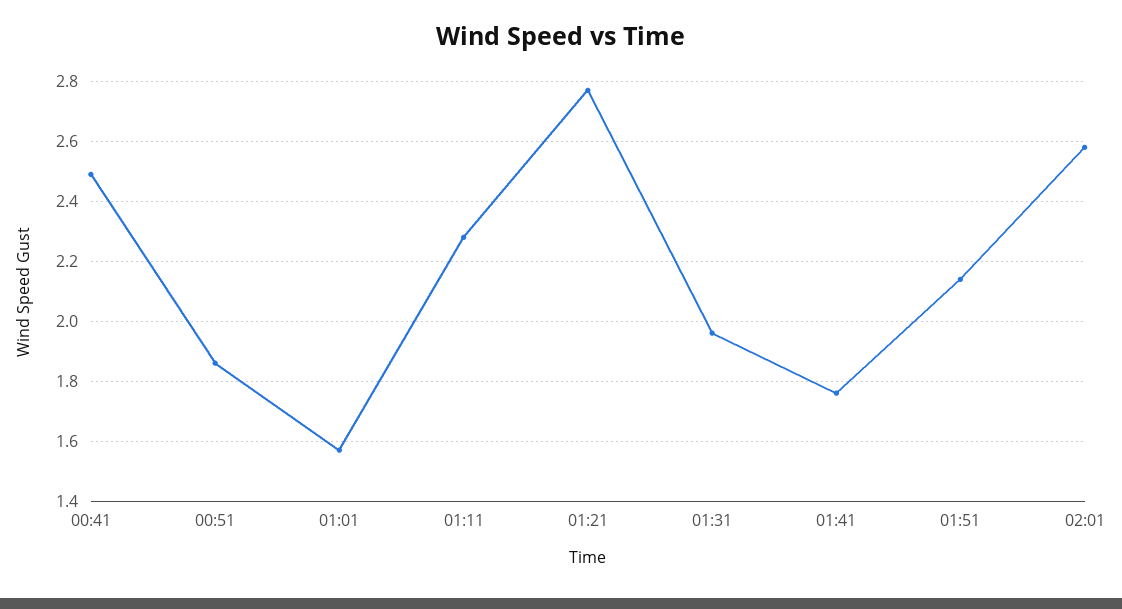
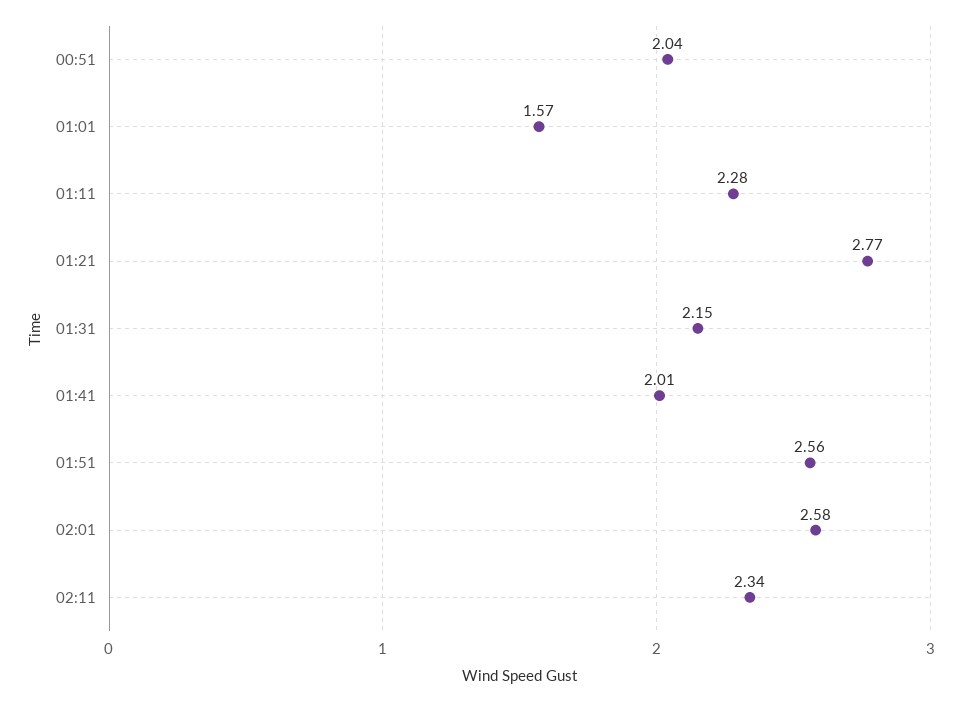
00:41: 2.5 -> none
00:51: 1.85 -> 2.04
01:31: 1.95 -> 2.15
01:41: 1.75 -> 2.01
01:51: 2.15 -> 2.56
02:11: none -> 2.34

